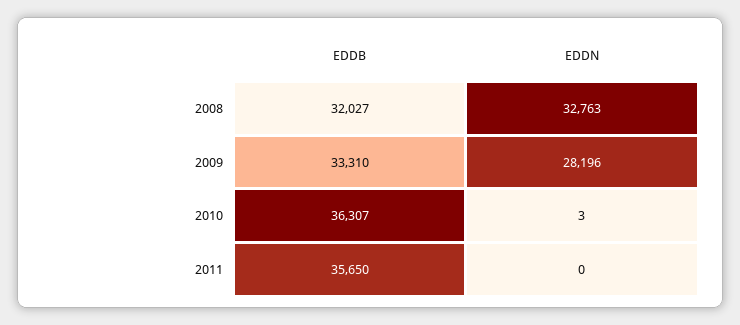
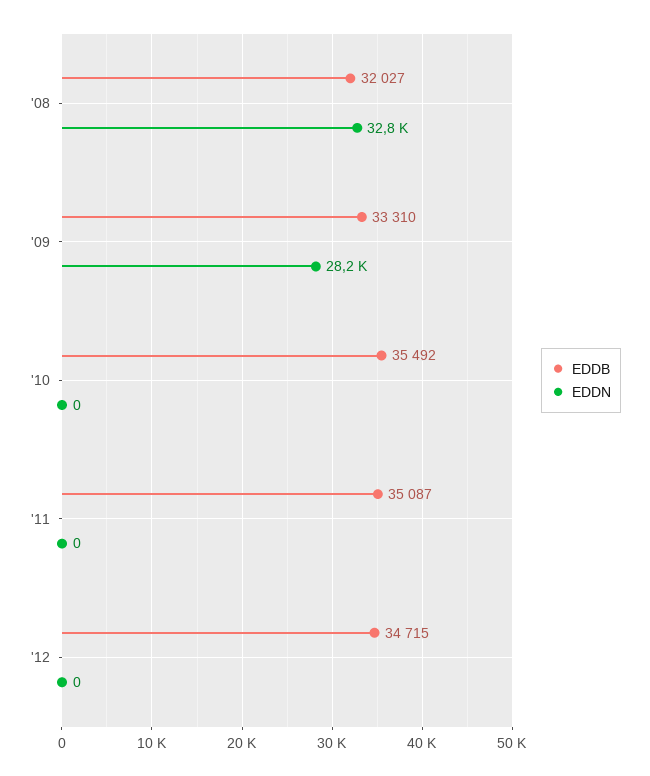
EDDB, 2010: 36307 -> 35492
EDDN, 2010: 3 -> 0
EDDB, 2011: 35650 -> 35087
EDDB, '12: none -> 34715
EDDN, '12: none -> 0

